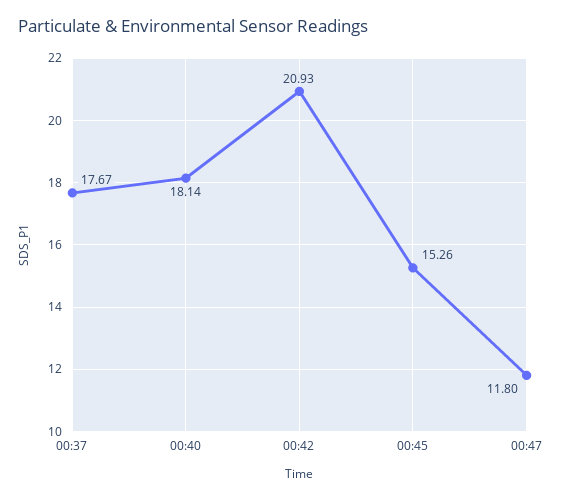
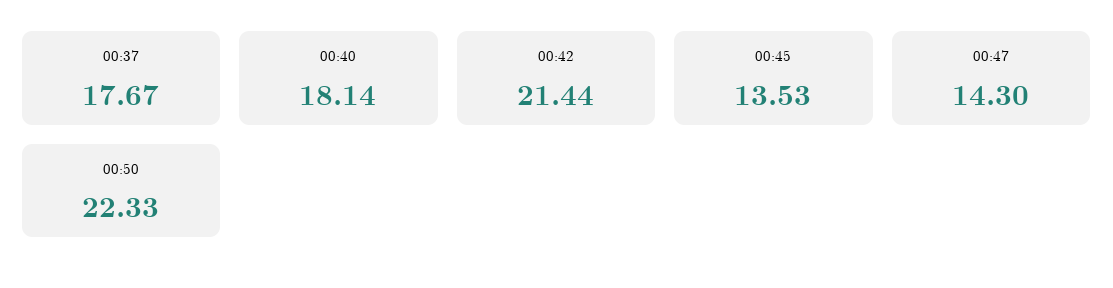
00:42: 20.93 -> 21.44
00:45: 15.26 -> 13.53
00:47: 11.8 -> 14.3
00:50: none -> 22.33

